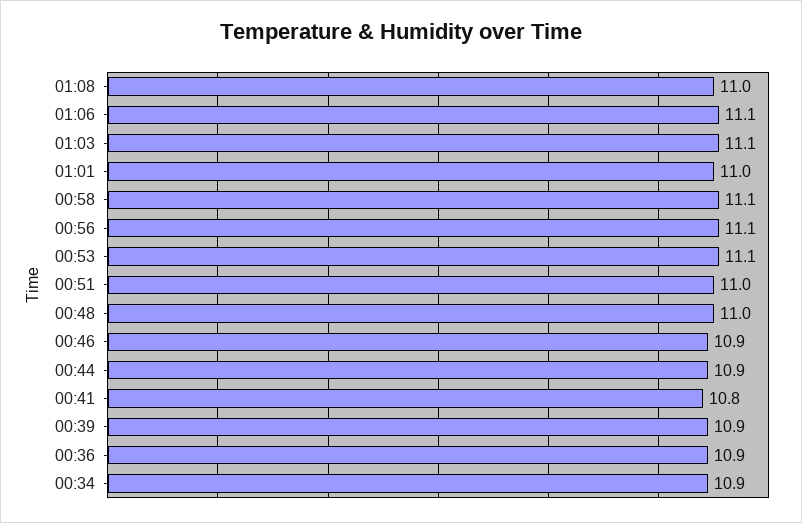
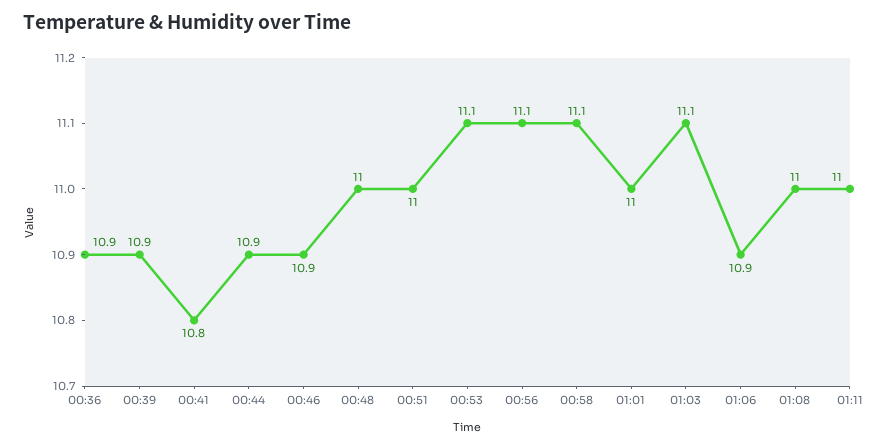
01:06: 11.1 -> 10.9
00:34: 10.9 -> none
01:11: none -> 11

